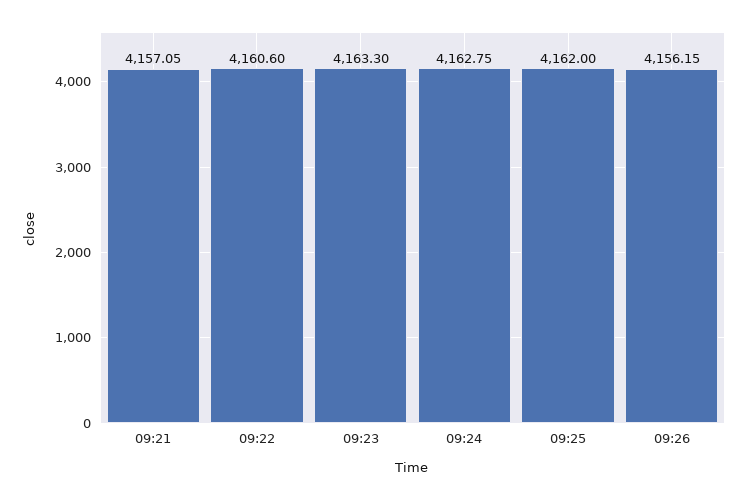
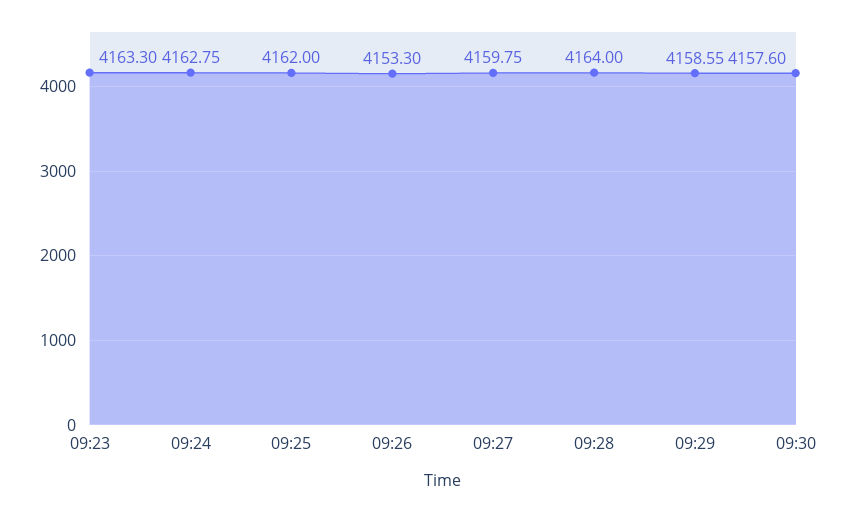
09:21: 4157.05 -> none
09:22: 4160.6 -> none
09:26: 4156.15 -> 4153.3
09:27: none -> 4159.75
09:28: none -> 4164
09:29: none -> 4158.55
09:30: none -> 4157.6

